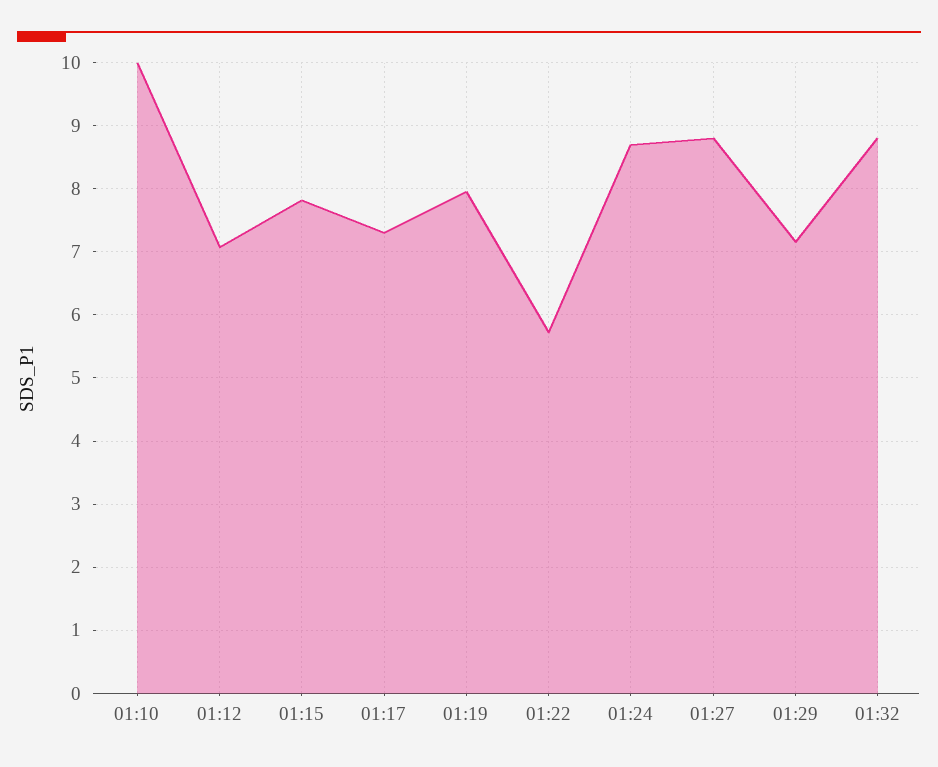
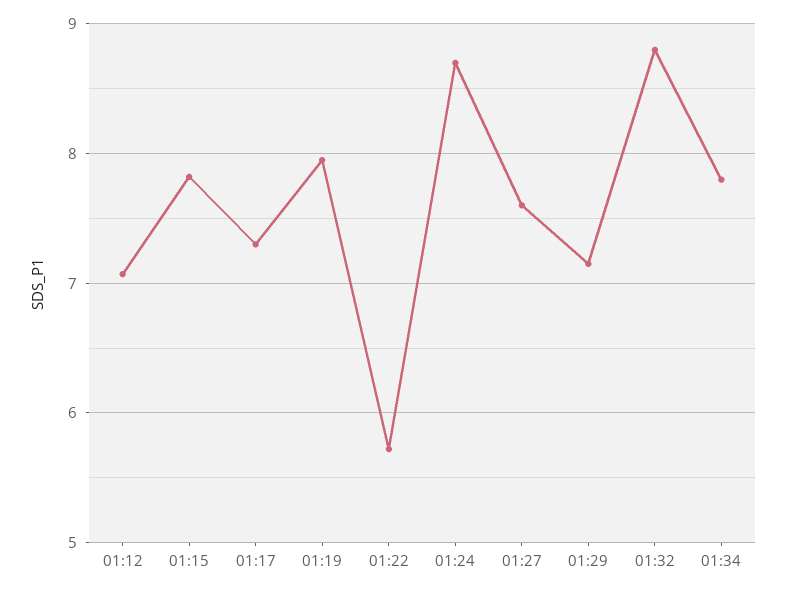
01:10: 10 -> none
01:27: 8.8 -> 7.6
01:34: none -> 7.8

